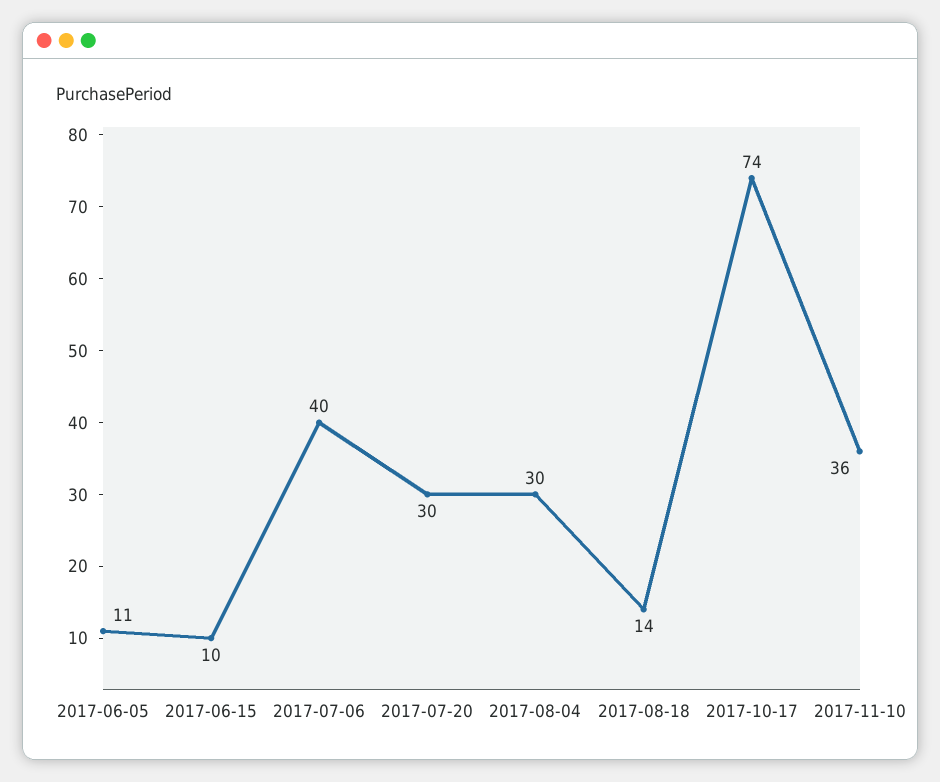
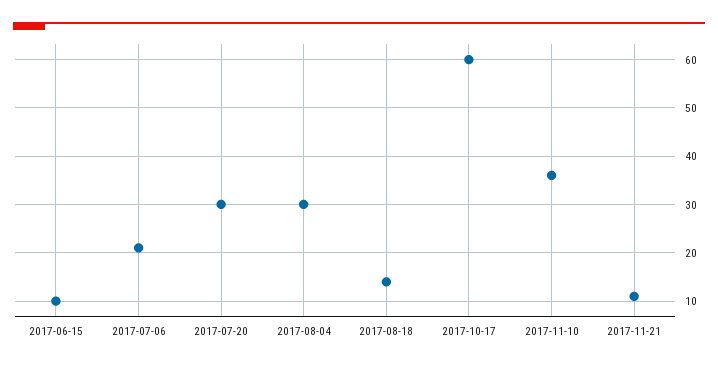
2017-06-05: 11 -> none
2017-07-06: 40 -> 20
2017-10-17: 74 -> 60
2017-11-21: none -> 10

